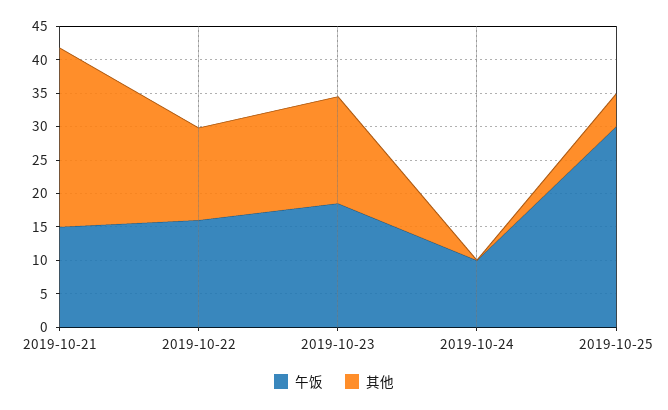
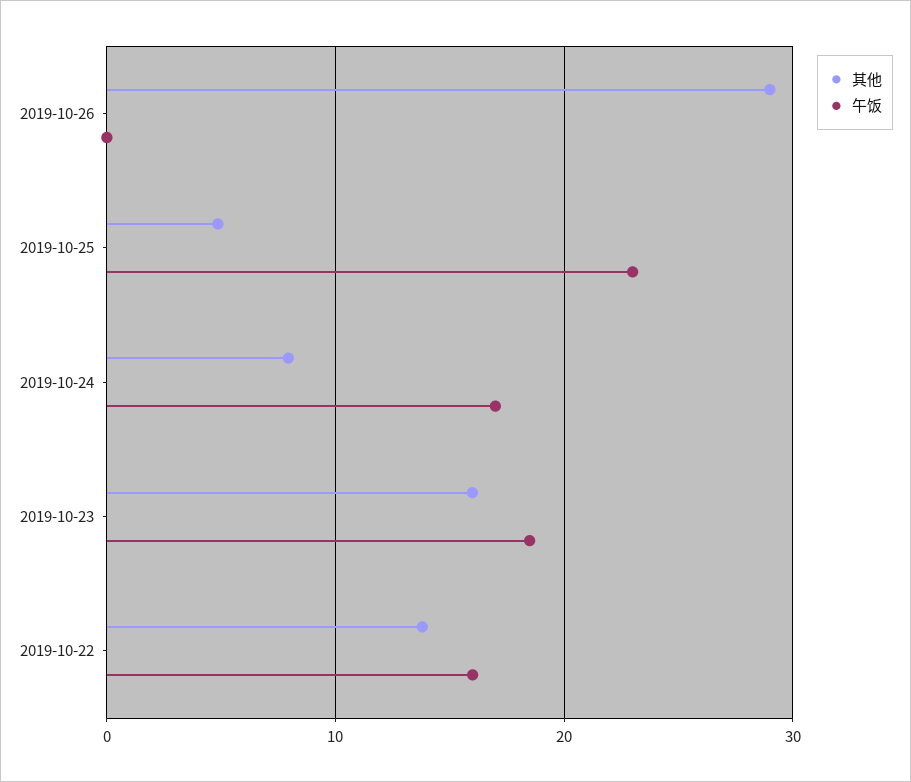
午饭, 2019-10-21: 15 -> none
其他, 2019-10-21: 27.5 -> none
午饭, 2019-10-24: 10 -> 17
其他, 2019-10-24: 0 -> 8
午饭, 2019-10-25: 30 -> 23
其他, 2019-10-26: none -> 29
午饭, 2019-10-26: none -> 0

